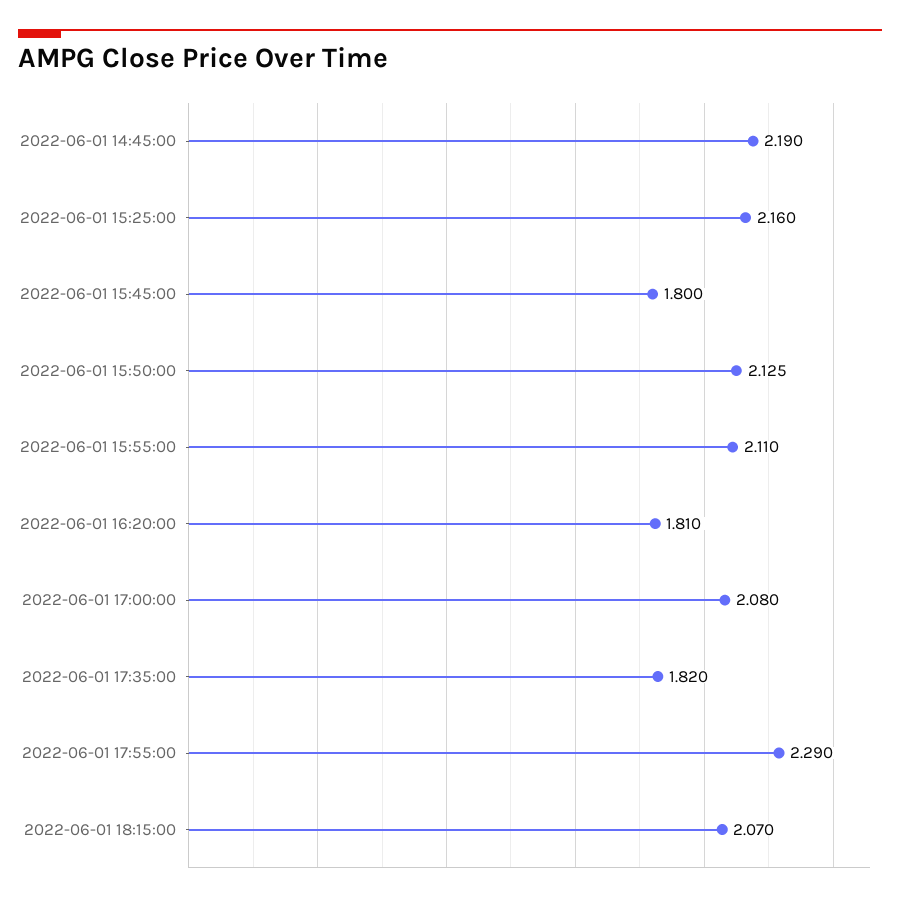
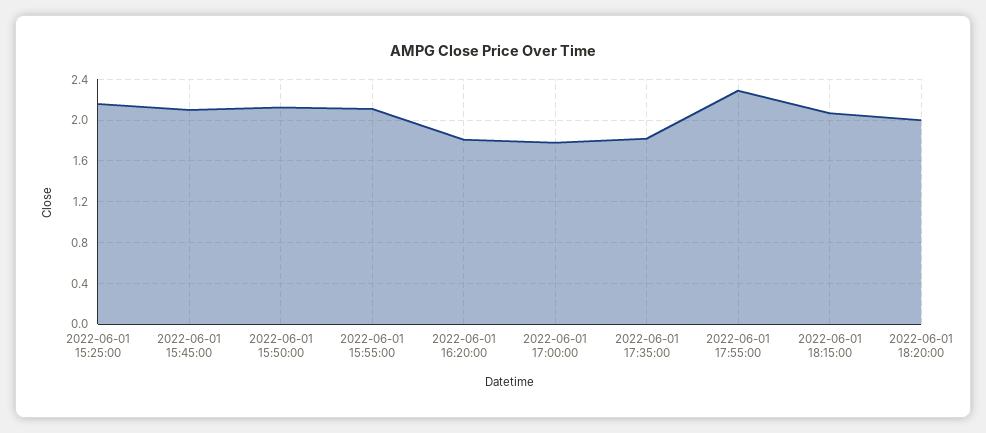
2022-06-01 14:45:00: 2.19 -> none
2022-06-01 15:45:00: 1.8 -> 2.1
2022-06-01 17:00:00: 2.08 -> 1.8
2022-06-01 18:20:00: none -> 2

